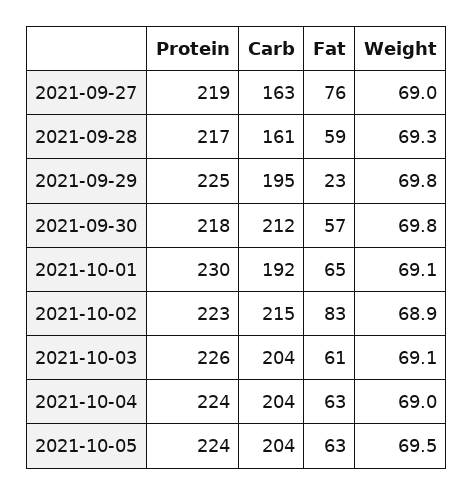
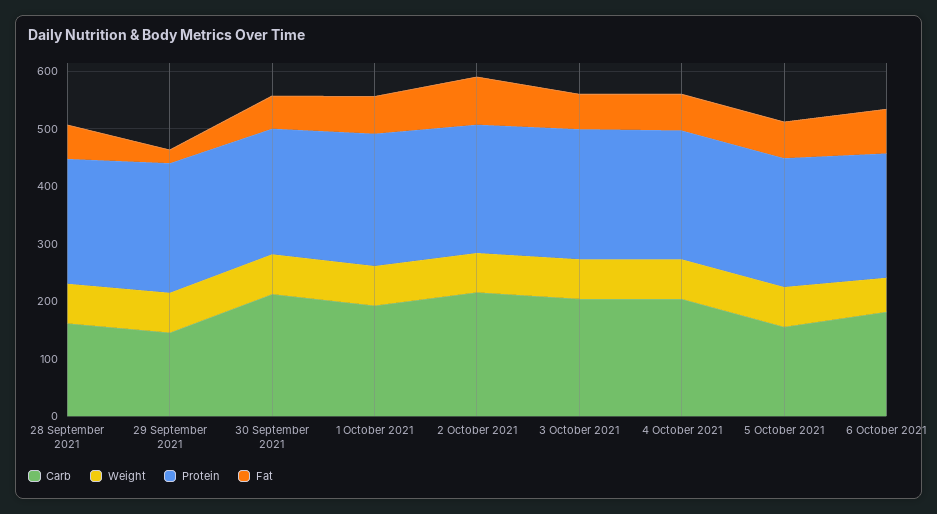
Protein, 2021-09-27: 219 -> none
Carb, 2021-09-27: 163 -> none
Fat, 2021-09-27: 76 -> none
Weight, 2021-09-27: 69 -> none
Carb, 2021-09-29: 195 -> 140
Carb, 2021-10-05: 204 -> 160
Carb, 6 October 2021: none -> 180
Weight, 6 October 2021: none -> 60
Protein, 6 October 2021: none -> 220
Fat, 6 October 2021: none -> 80

